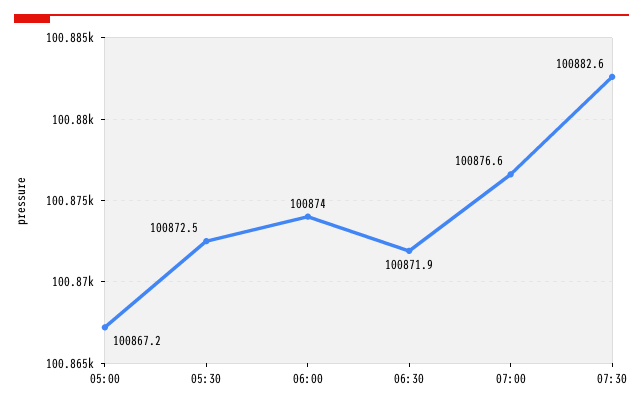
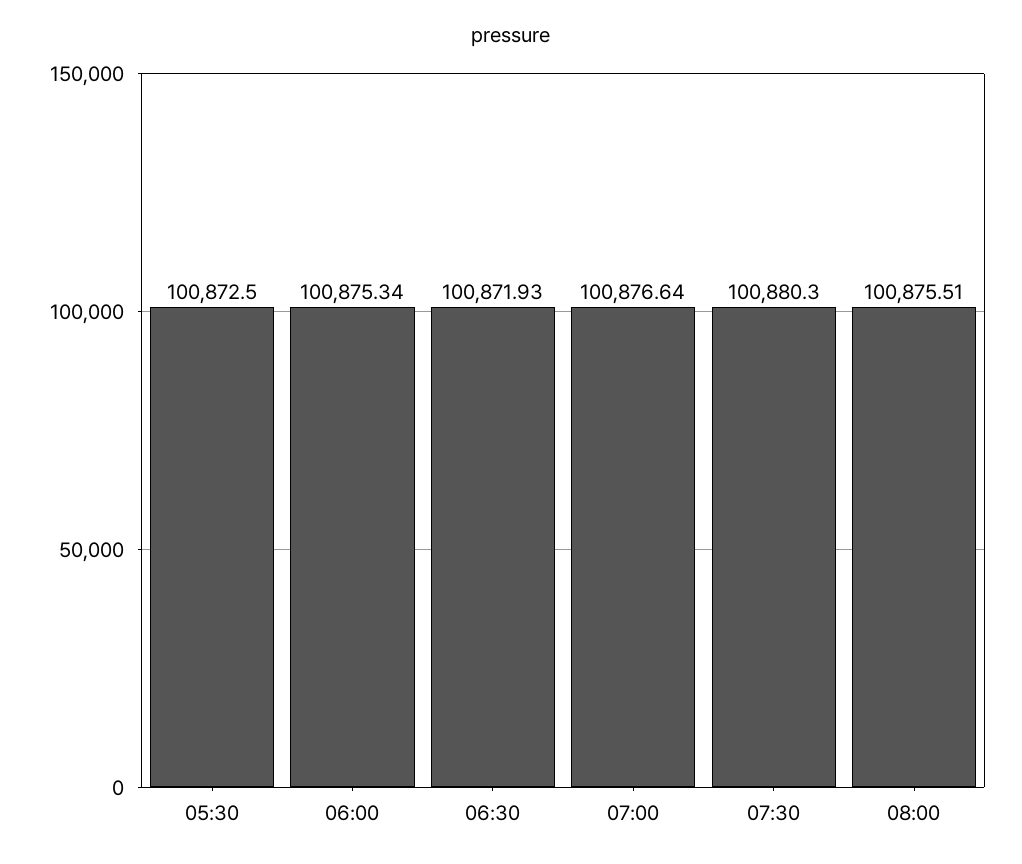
05:00: 100867.2 -> none
06:00: 100874 -> 100875.34
07:30: 100882.6 -> 100880.3
08:00: none -> 100875.51

